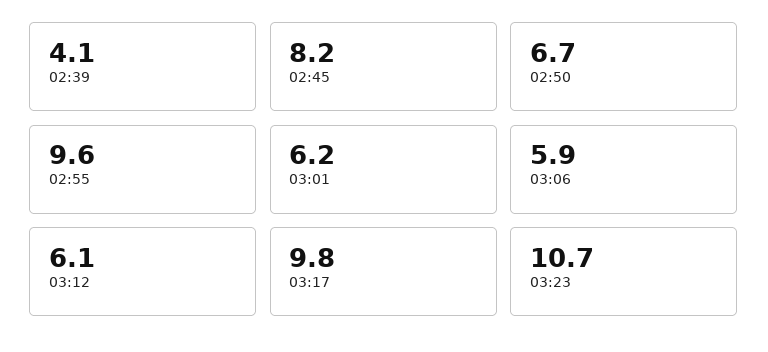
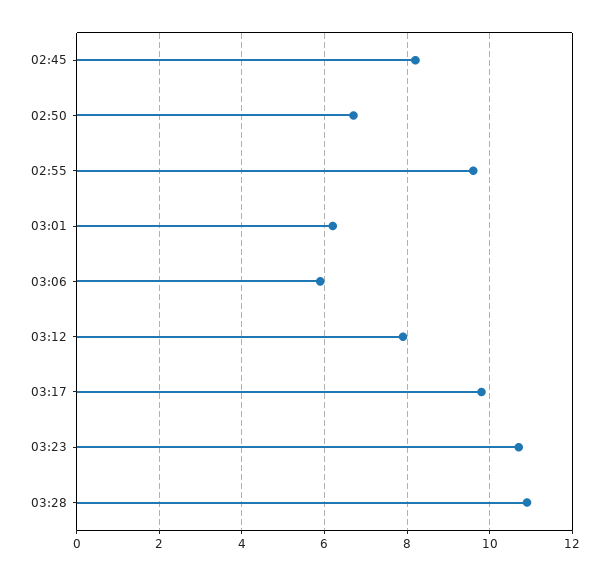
02:39: 4.1 -> none
03:12: 6.1 -> 8
03:28: none -> 11

